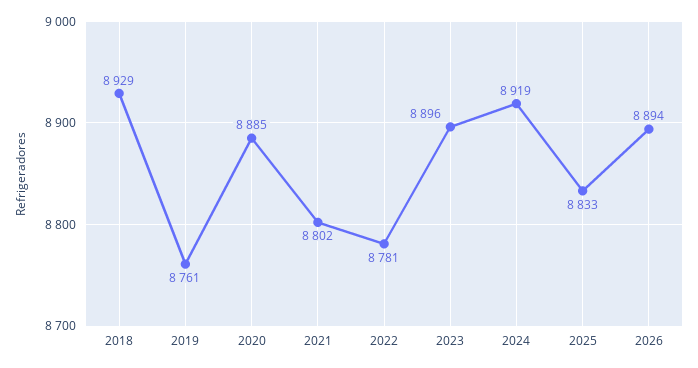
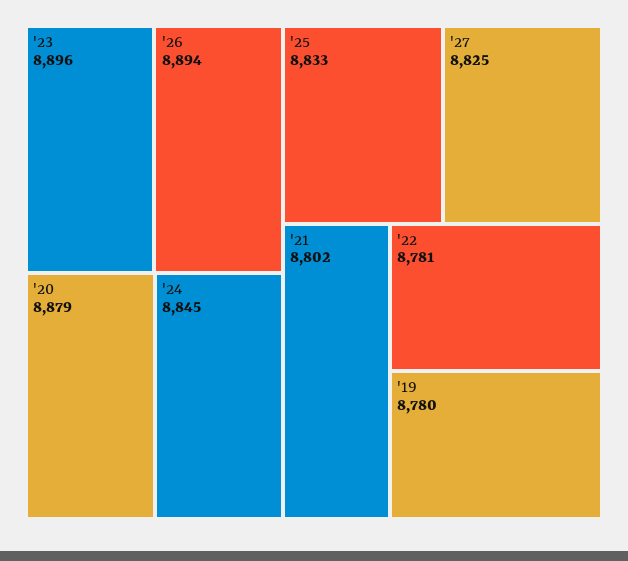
2018: 8929 -> none
2019: 8761 -> 8780
2020: 8885 -> 8879
2024: 8919 -> 8845
'27: none -> 8825

